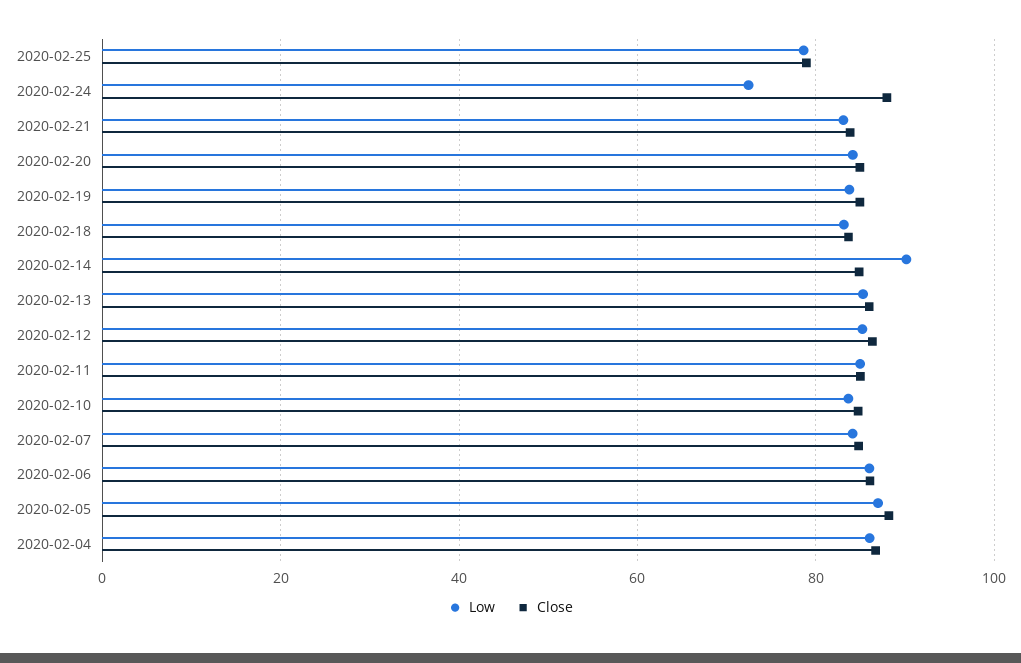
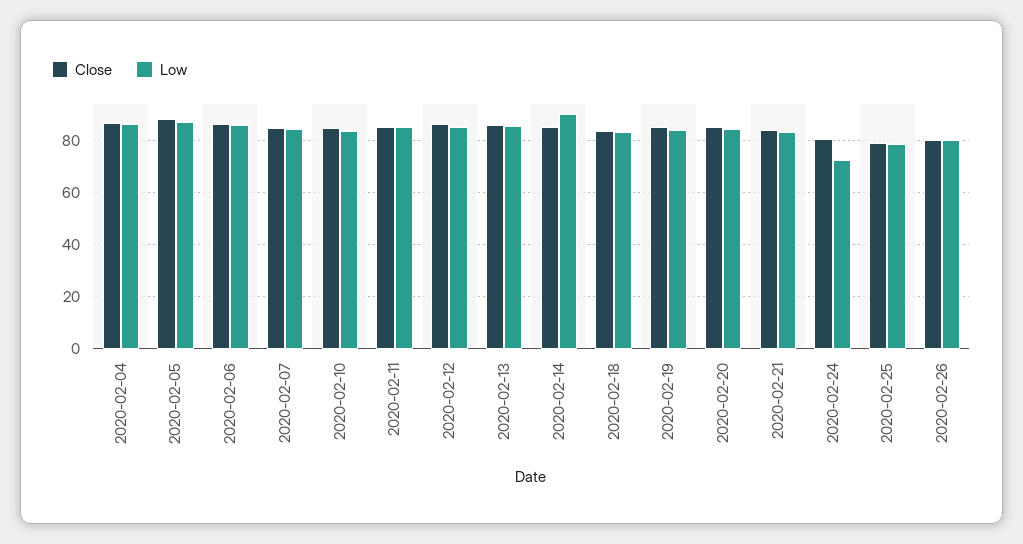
Close, 2020-02-24: 88 -> 80
Close, 2020-02-26: none -> 80
Low, 2020-02-26: none -> 80

